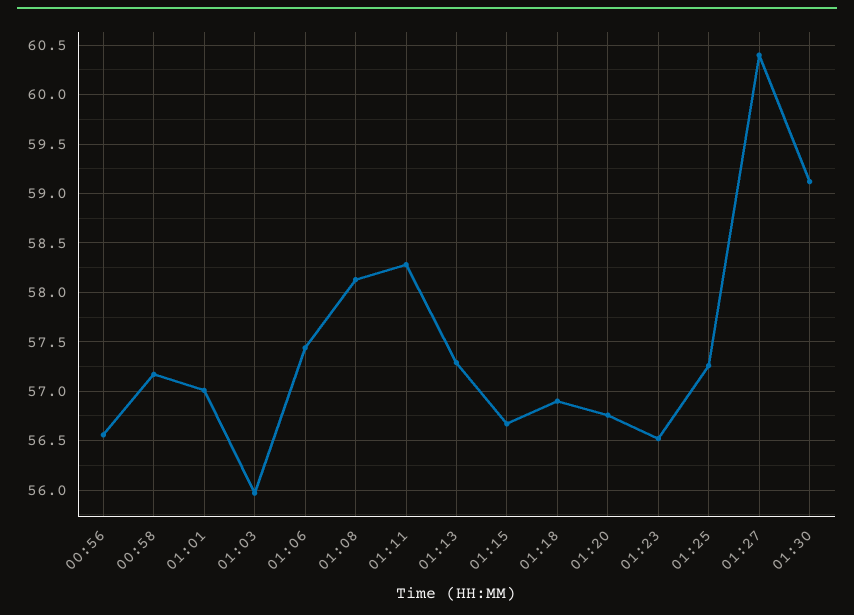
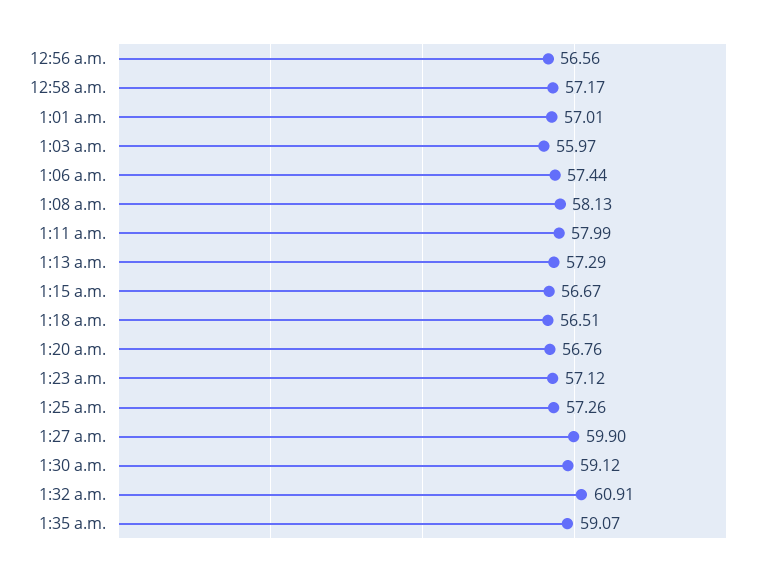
01:11: 58.3 -> 57.99
01:18: 56.9 -> 56.51
01:23: 56.5 -> 57.12
01:27: 60.4 -> 59.9
1:32 a.m.: none -> 60.91
1:35 a.m.: none -> 59.07

